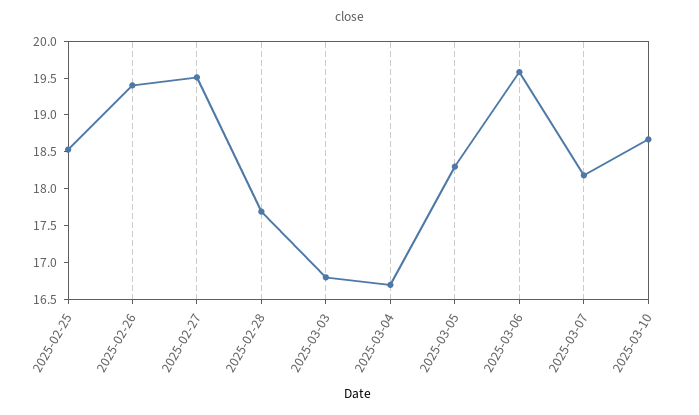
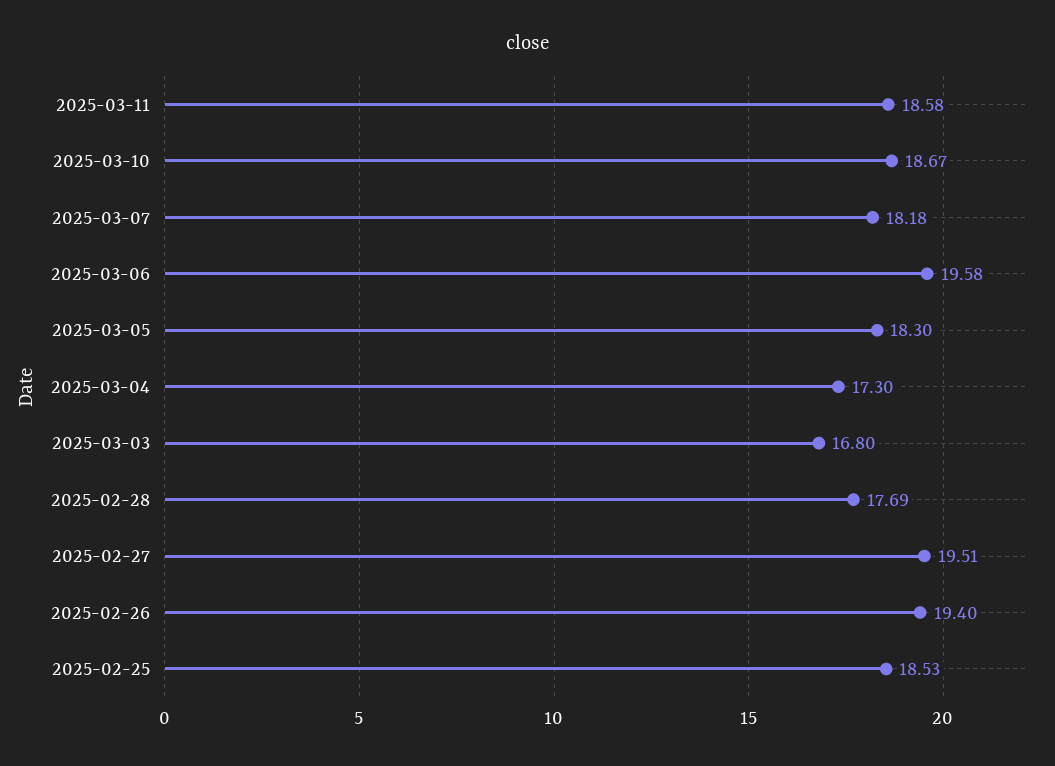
2025-03-04: 16.75 -> 17.3
2025-03-11: none -> 18.58

